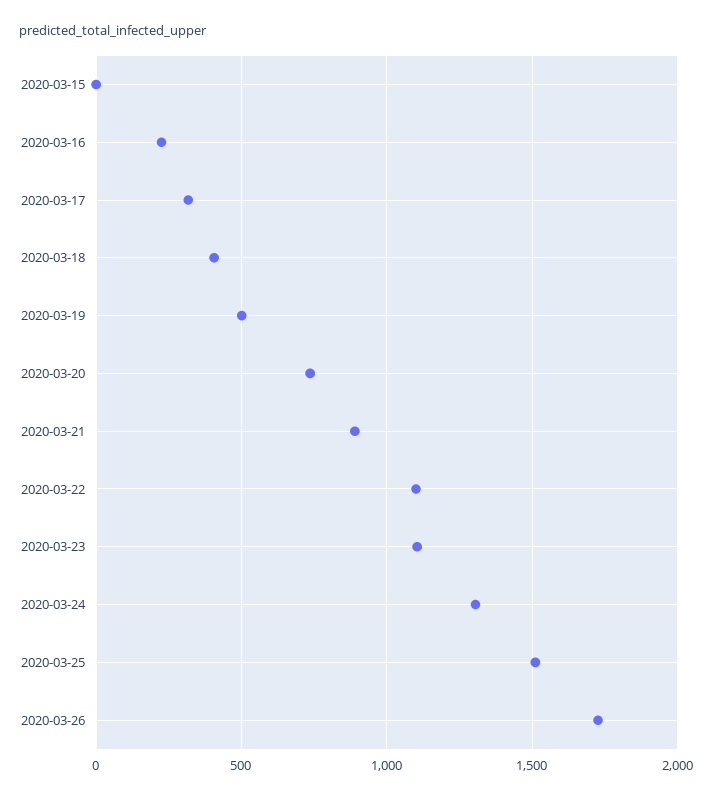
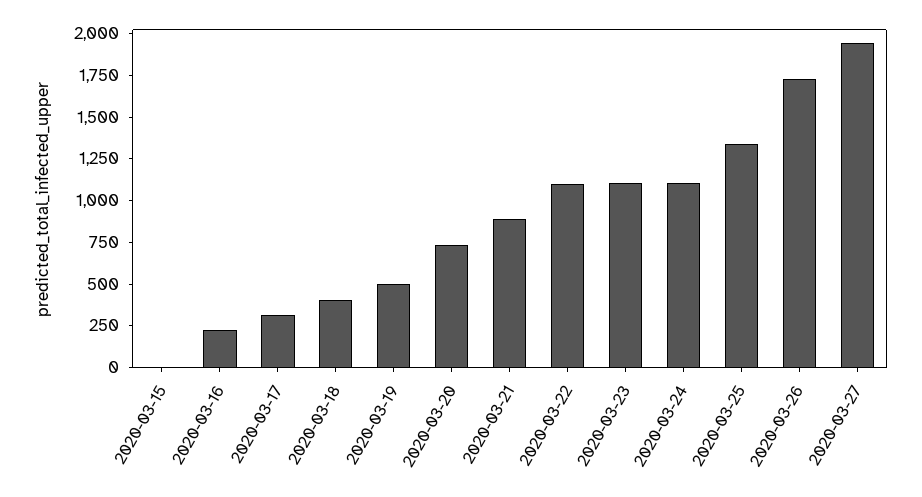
2020-03-24: 1300 -> 1100
2020-03-25: 1500 -> 1350
2020-03-27: none -> 1950

